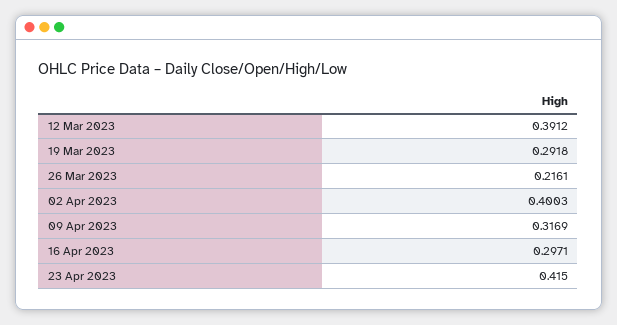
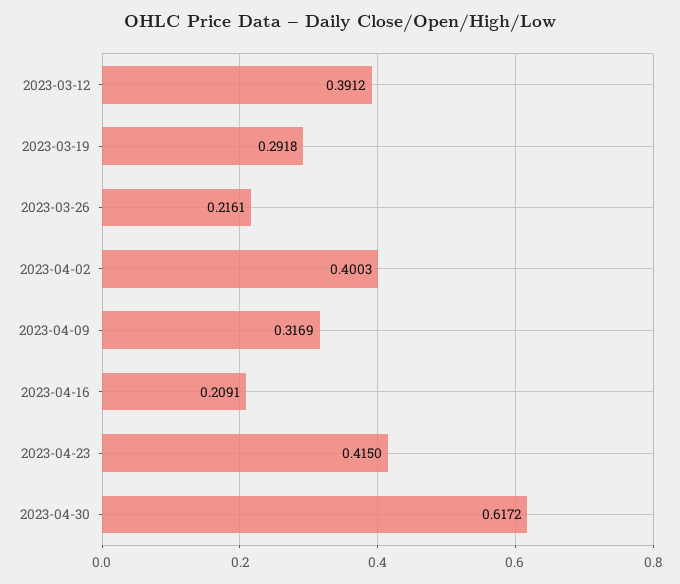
16 Apr 2023: 0.2971 -> 0.2091
2023-04-30: none -> 0.6172

